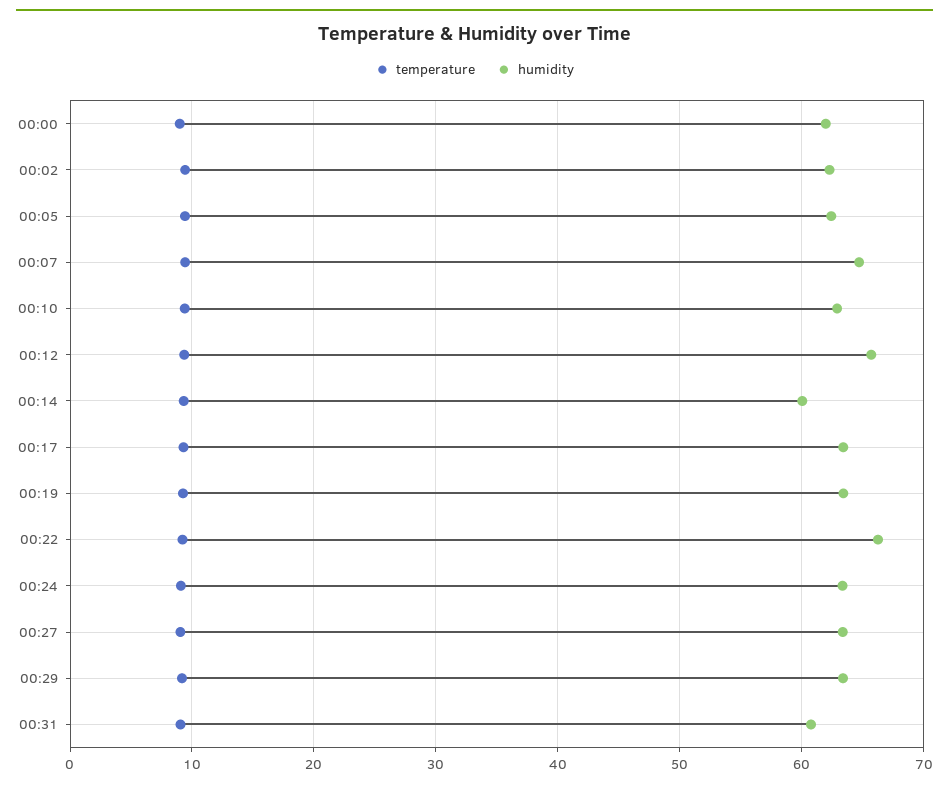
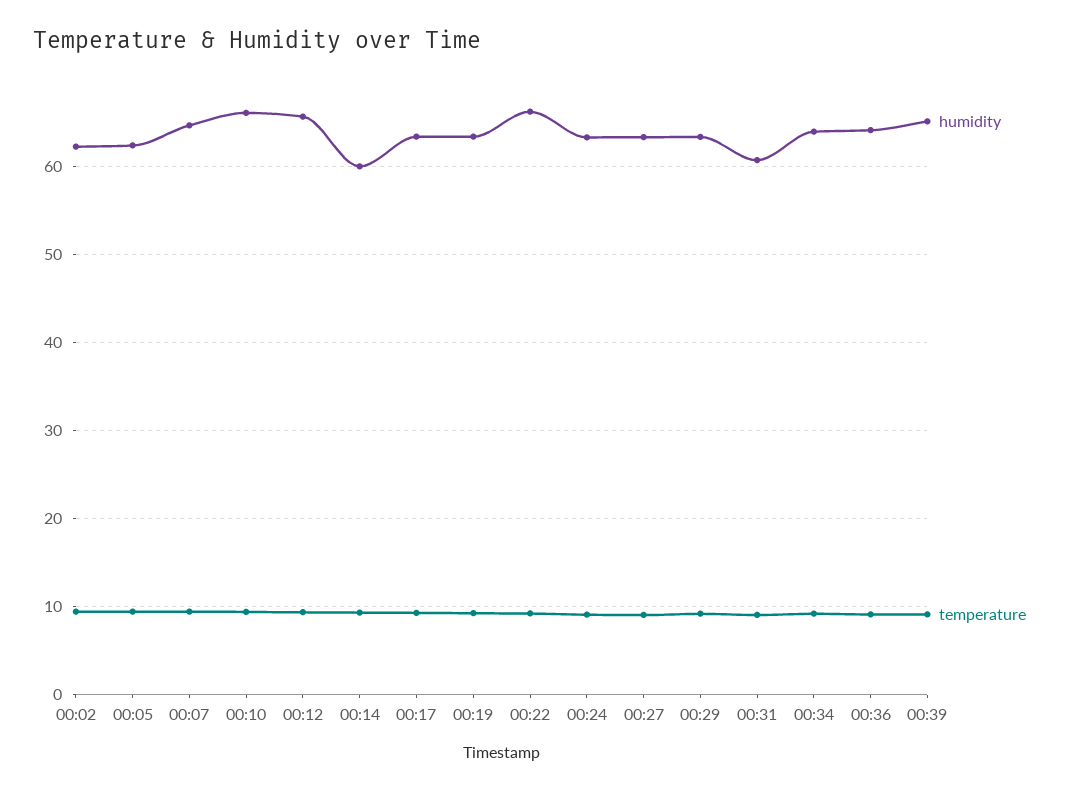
temperature, 00:00: 9 -> none
humidity, 00:00: 62 -> none
humidity, 00:10: 63 -> 66
humidity, 00:34: none -> 64
temperature, 00:34: none -> 9
humidity, 00:36: none -> 64
temperature, 00:36: none -> 9
humidity, 00:39: none -> 65
temperature, 00:39: none -> 9

